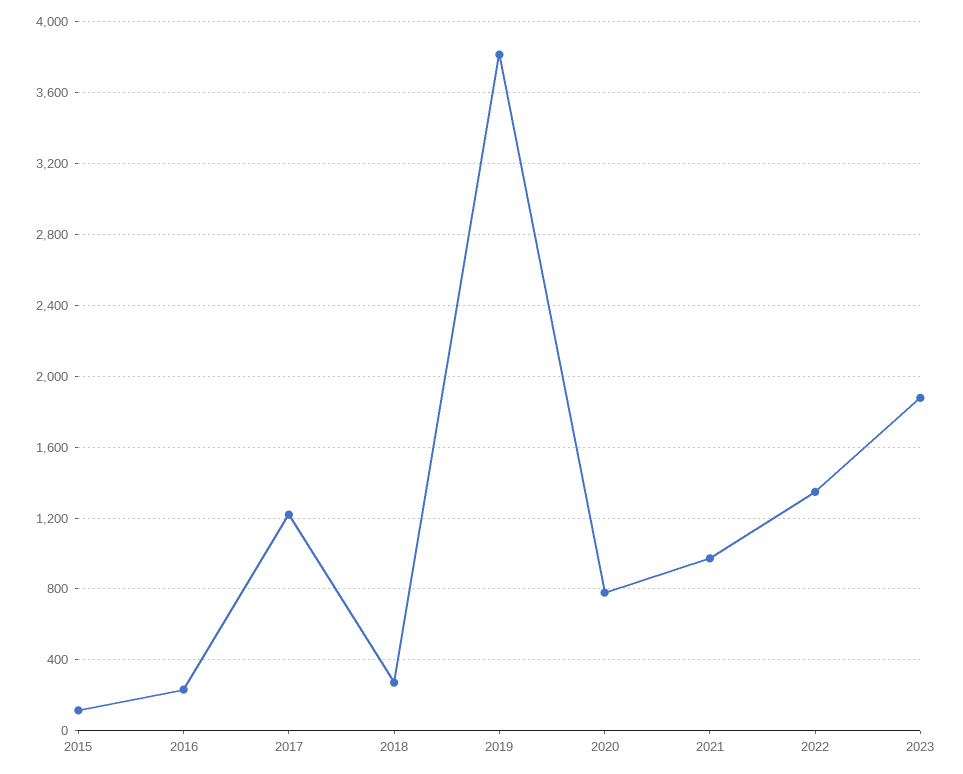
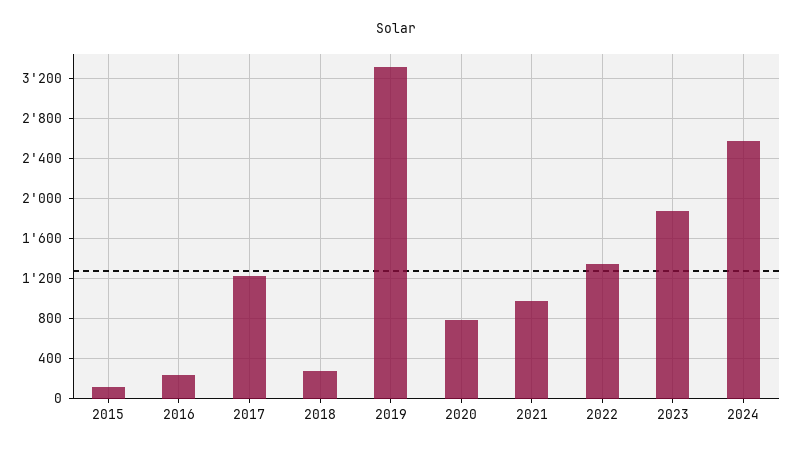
2019: 3800 -> 3300
2024: none -> 2600

